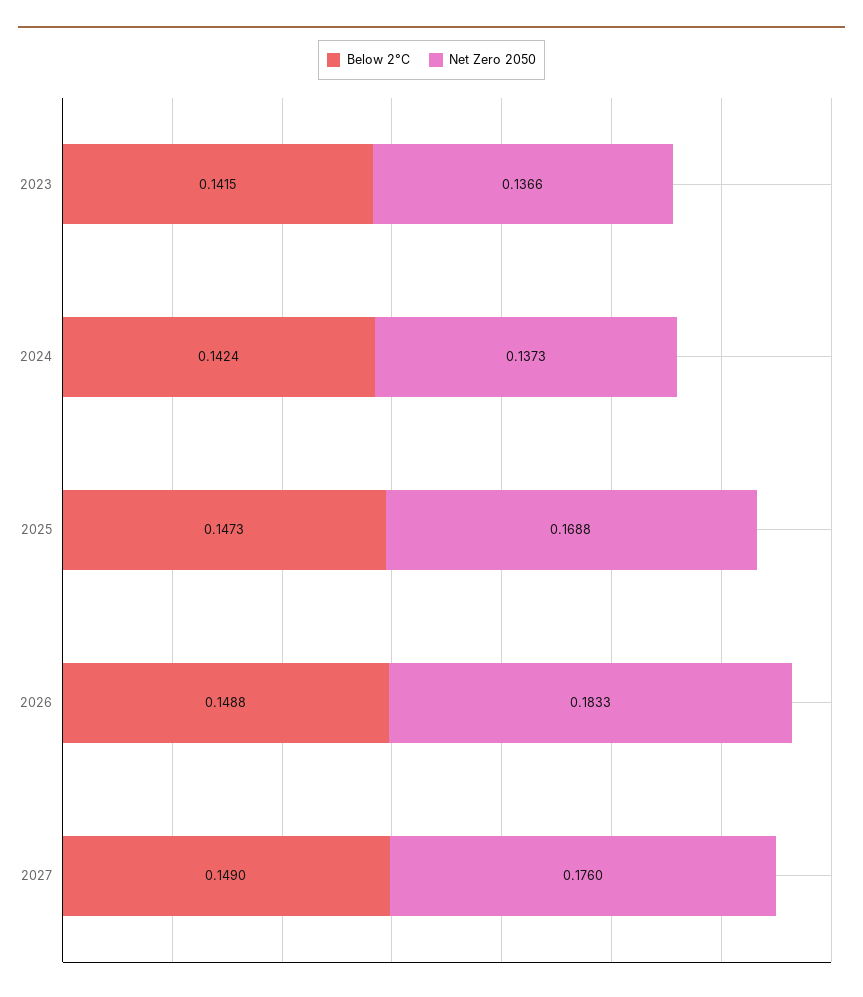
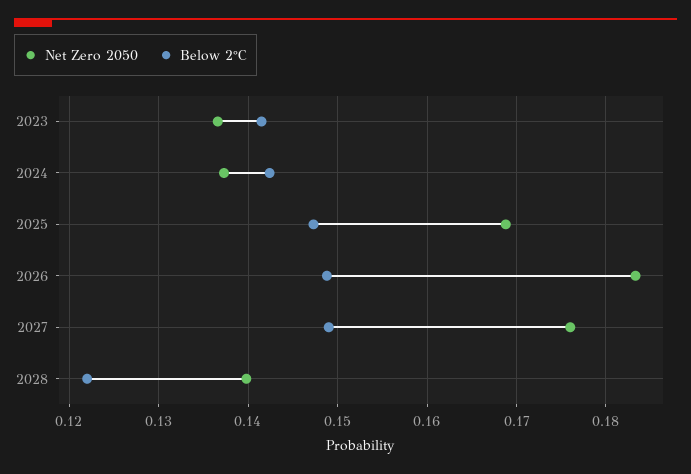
Net Zero 2050, 2028: none -> 0.14
Below 2°C, 2028: none -> 0.122

